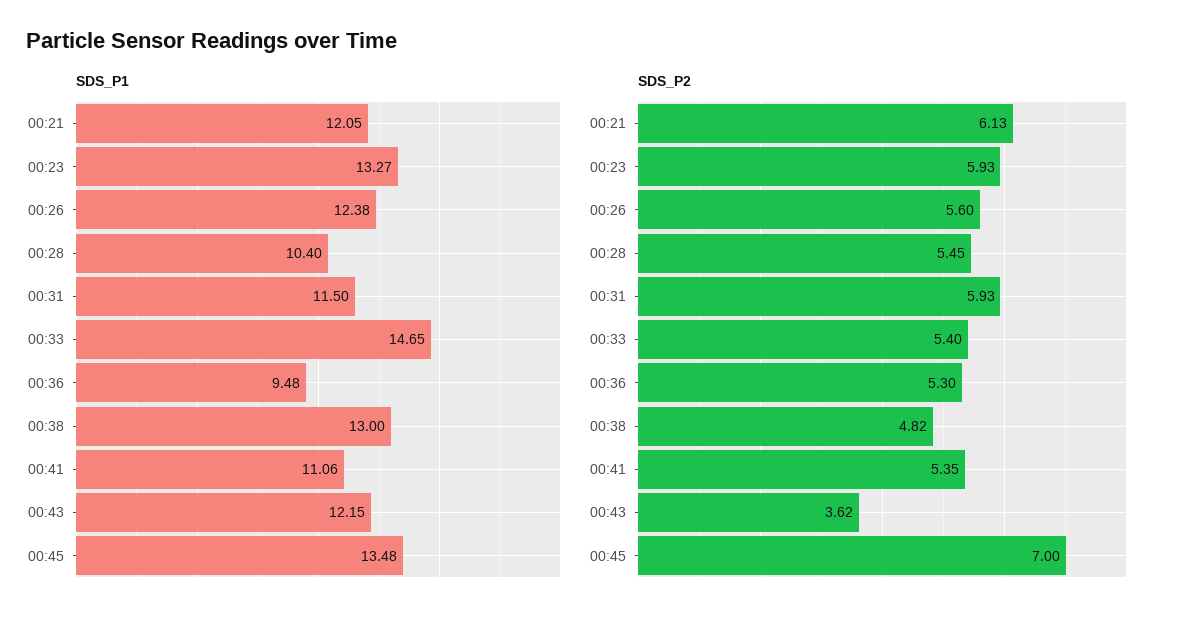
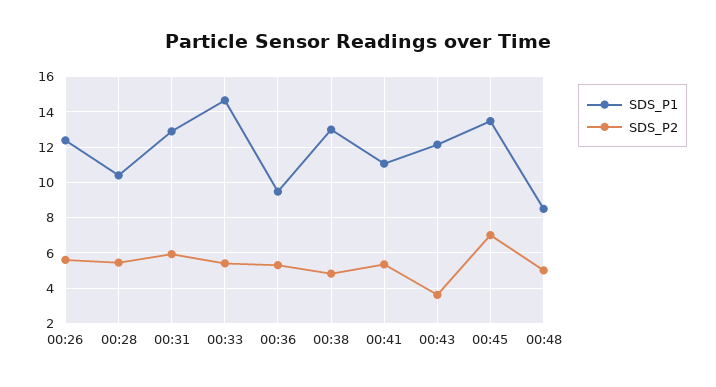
SDS_P1, 00:21: 12.05 -> none
SDS_P1, 00:23: 13.27 -> none
SDS_P1, 00:31: 11.5 -> 13
SDS_P2, 00:21: 6.13 -> none
SDS_P2, 00:23: 5.93 -> none
SDS_P1, 00:48: none -> 8.5
SDS_P2, 00:48: none -> 5

